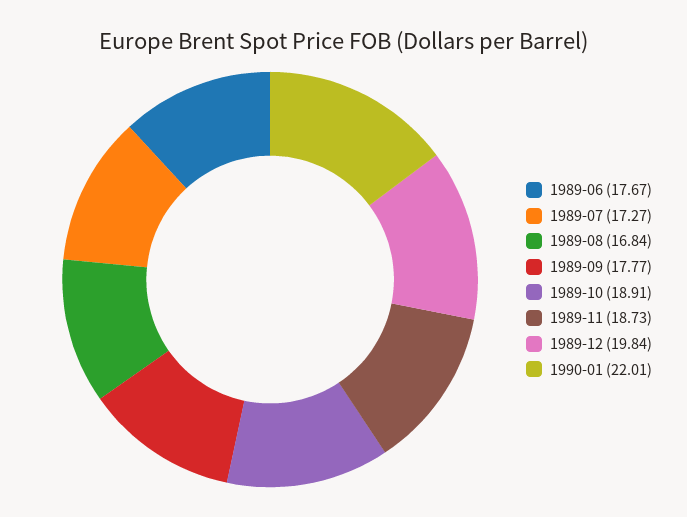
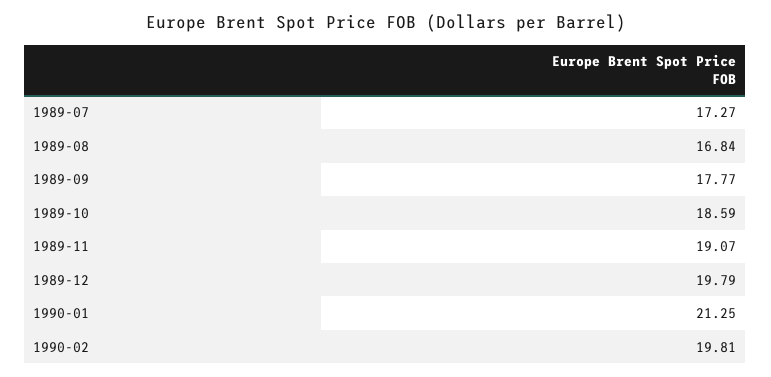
1989-06: 17.67 -> none
1989-10: 18.91 -> 18.59
1989-11: 18.73 -> 19.07
1989-12: 19.84 -> 19.79
1990-01: 22.01 -> 21.25
1990-02: none -> 19.81

